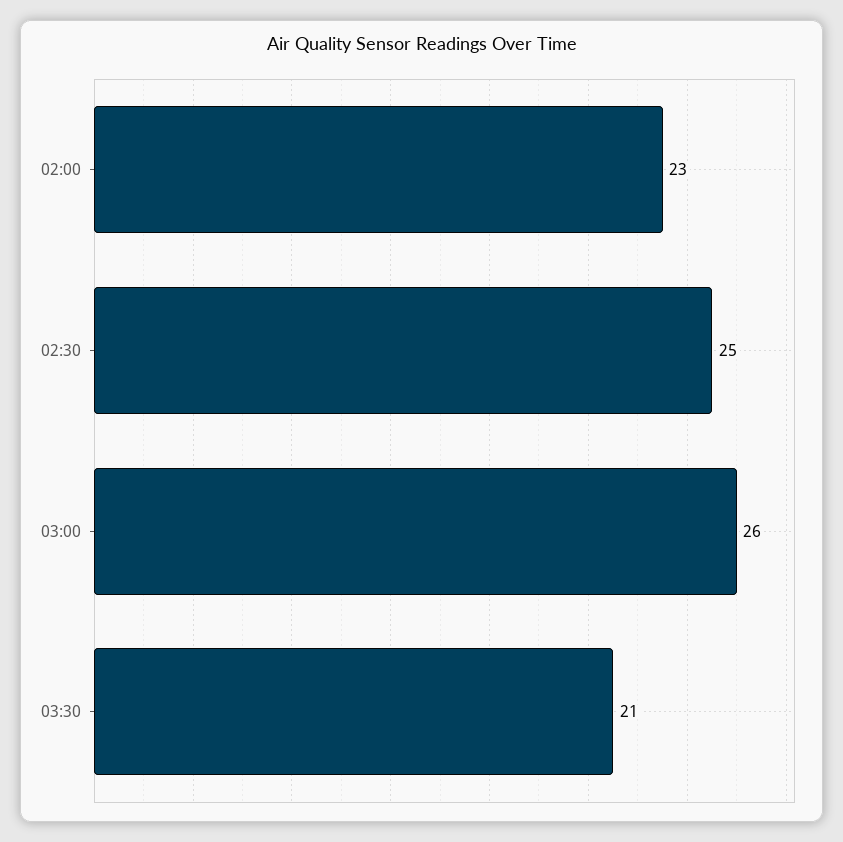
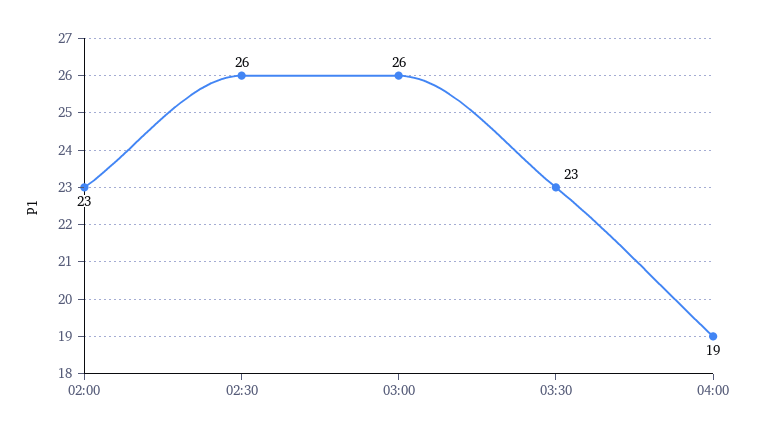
02:30: 25 -> 26
03:30: 21 -> 23
04:00: none -> 19

